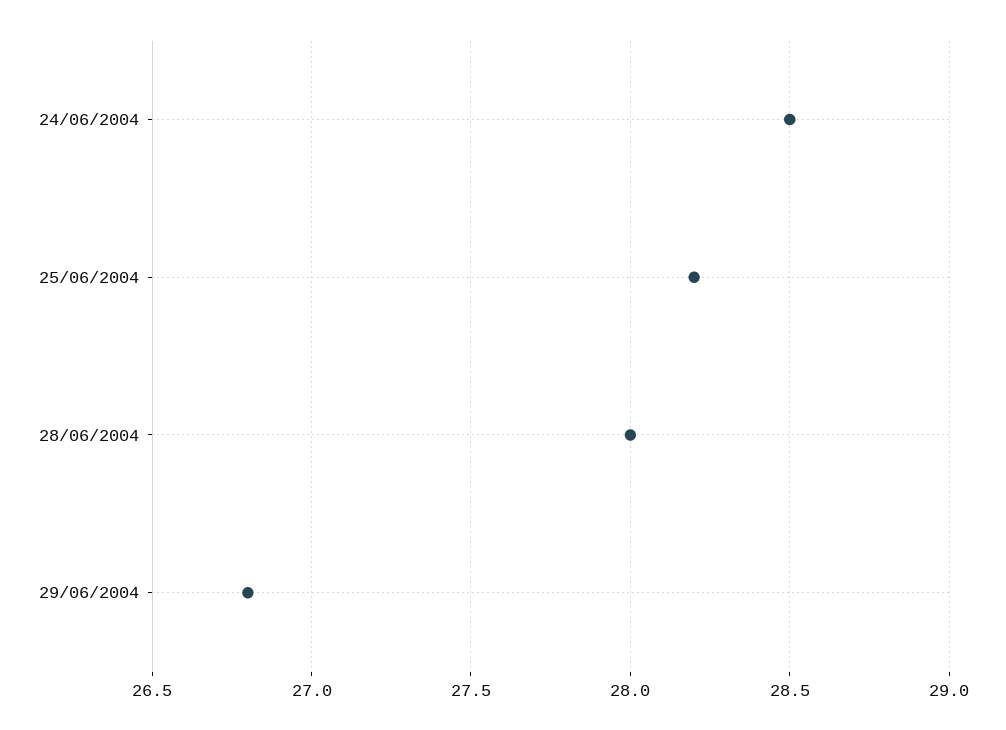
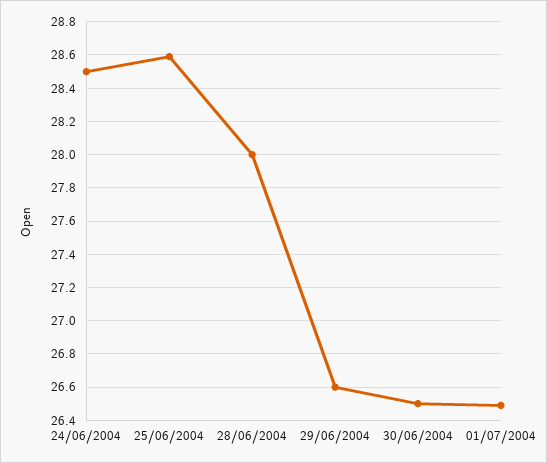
25/06/2004: 28.2 -> 28.6
29/06/2004: 26.8 -> 26.6
30/06/2004: none -> 26.5
01/07/2004: none -> 26.5

